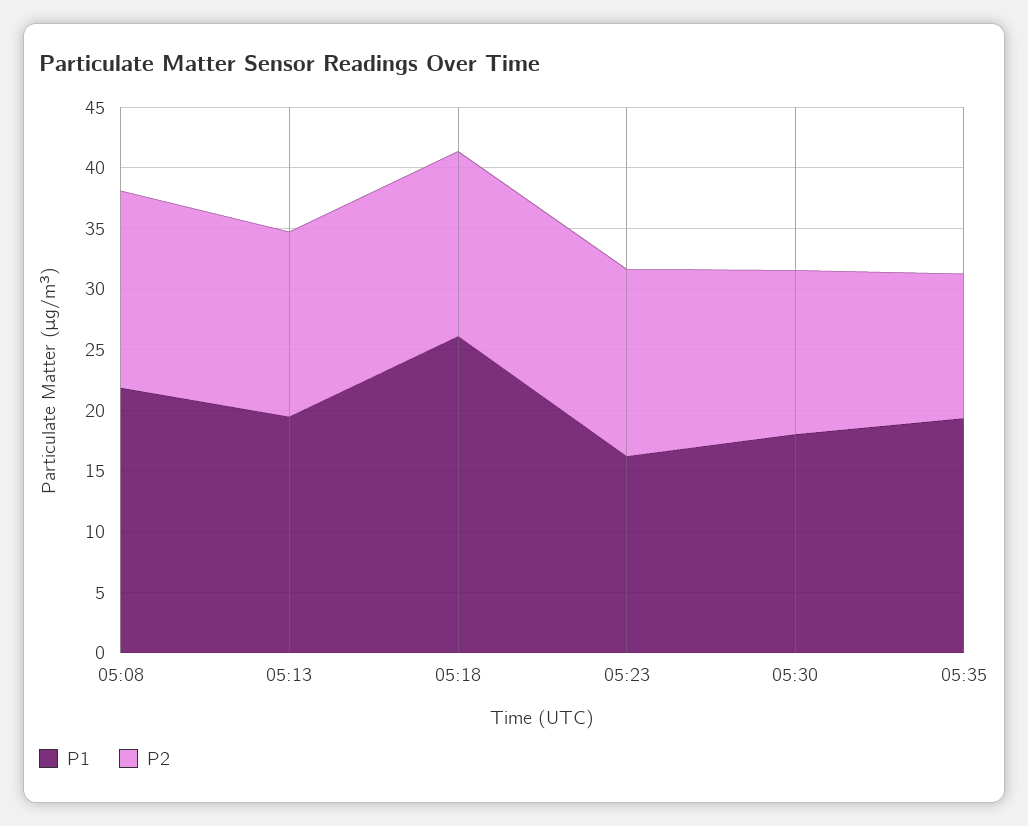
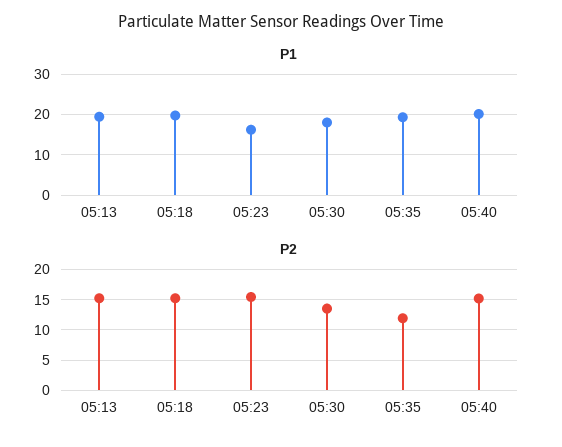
P1, 05:08: 22 -> none
P2, 05:08: 16 -> none
P1, 05:18: 26 -> 20
P1, 05:40: none -> 20
P2, 05:40: none -> 15

